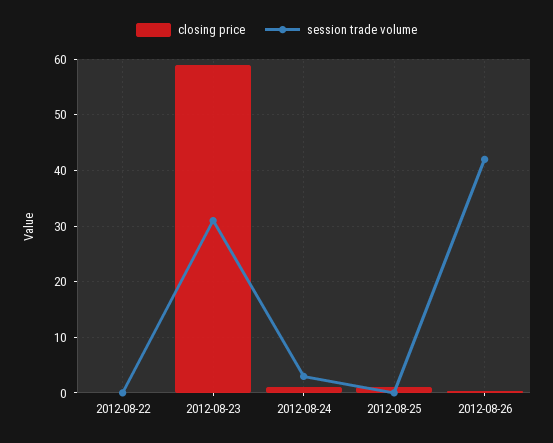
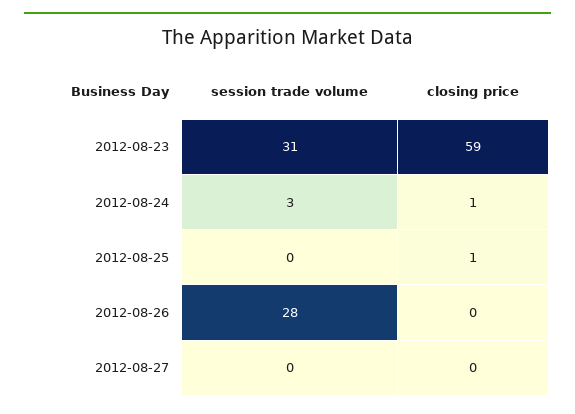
closing price, 2012-08-22: 0 -> none
session trade volume, 2012-08-22: 0 -> none
session trade volume, 2012-08-26: 42 -> 28
session trade volume, 2012-08-27: none -> 0
closing price, 2012-08-27: none -> 0

